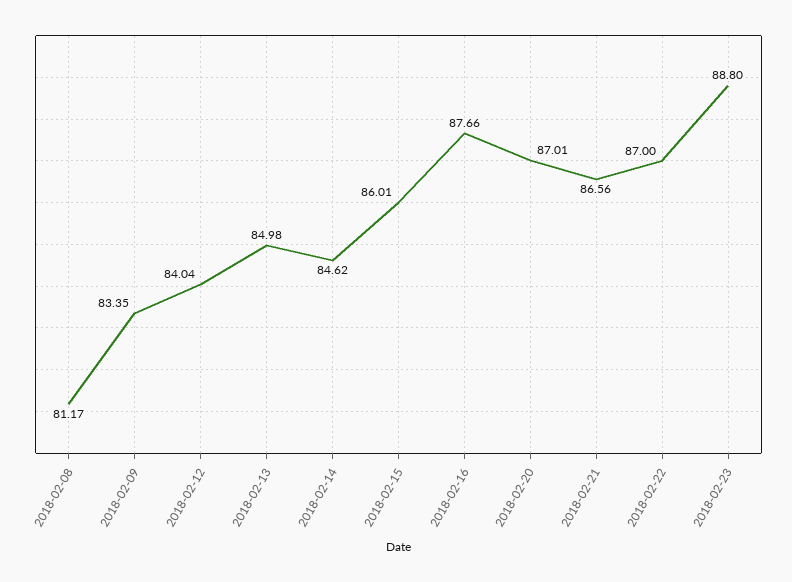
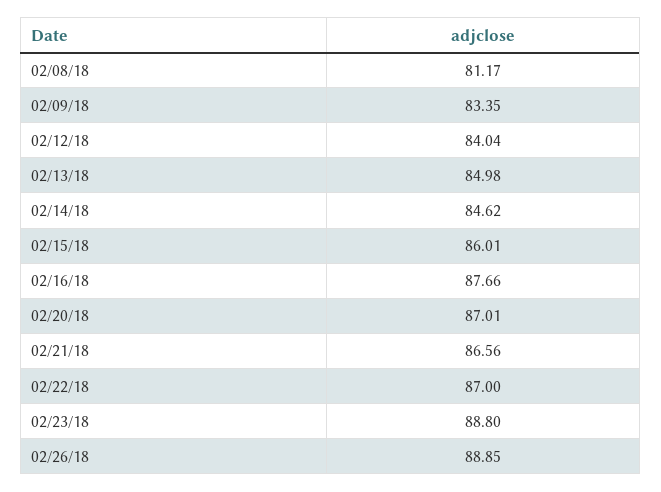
02/26/18: none -> 88.85

